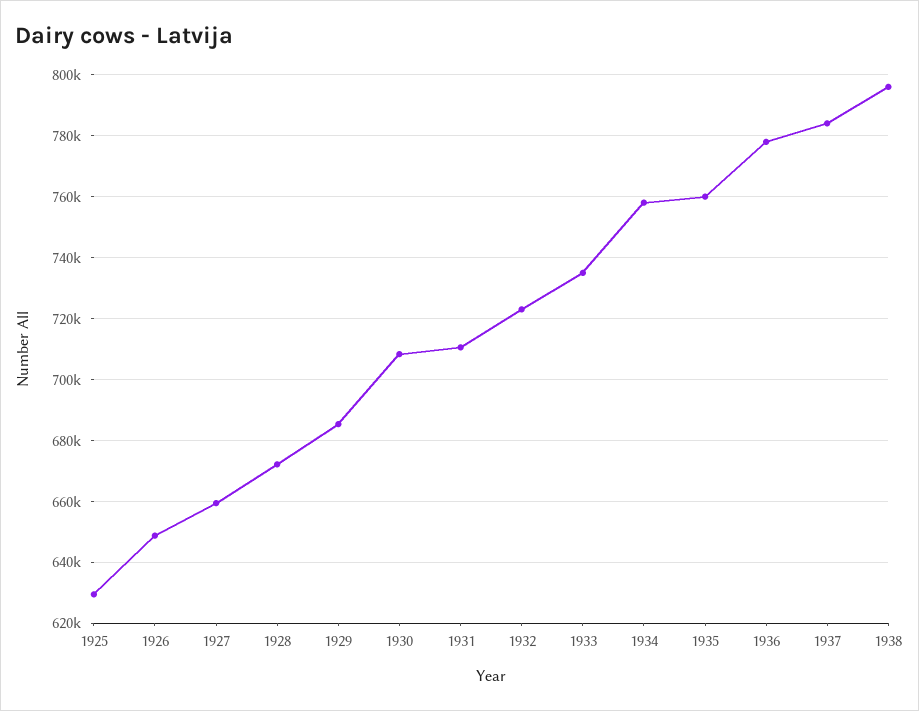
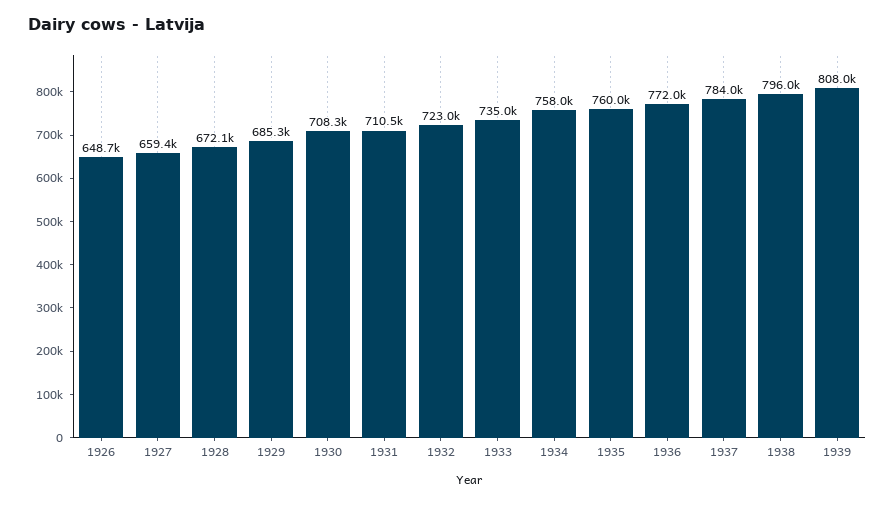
1925: 630000 -> none
1936: 778000 -> 772000
1939: none -> 808000

